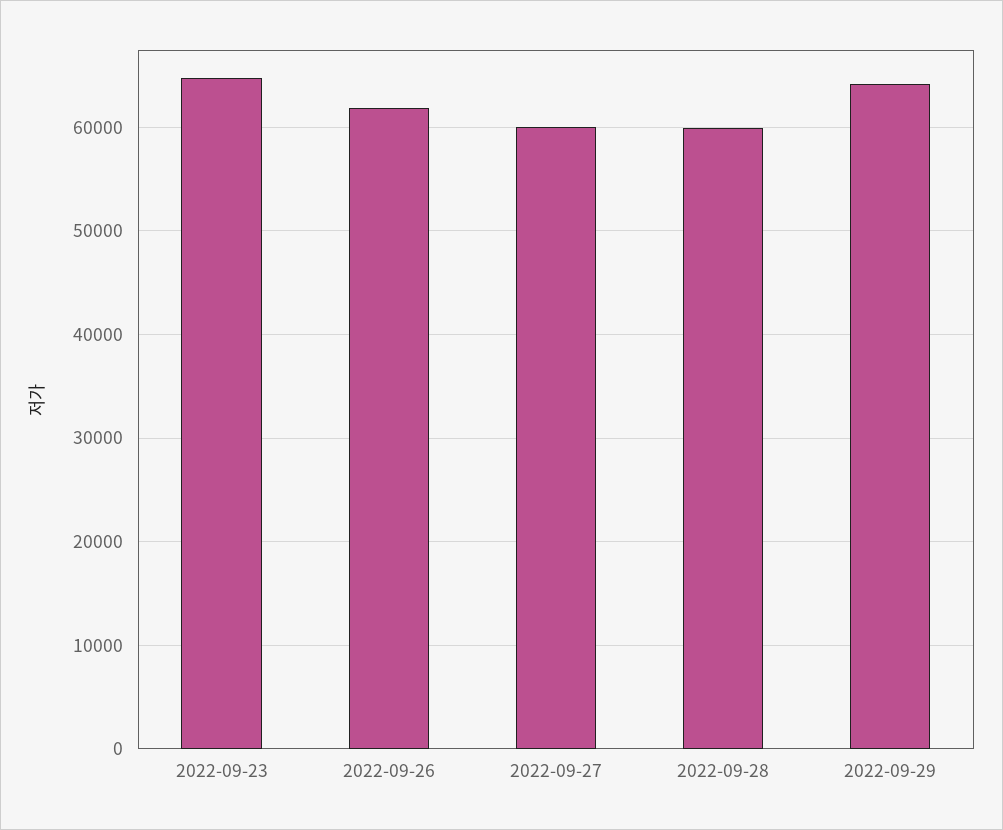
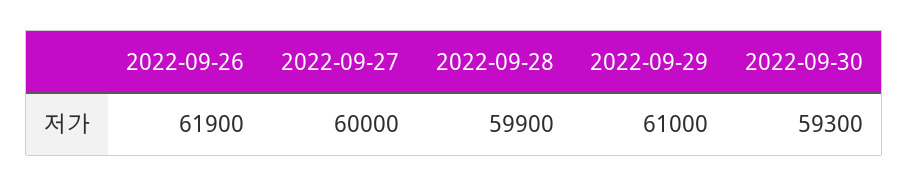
2022-09-23: 65000 -> none
2022-09-29: 64000 -> 61000
2022-09-30: none -> 59300

